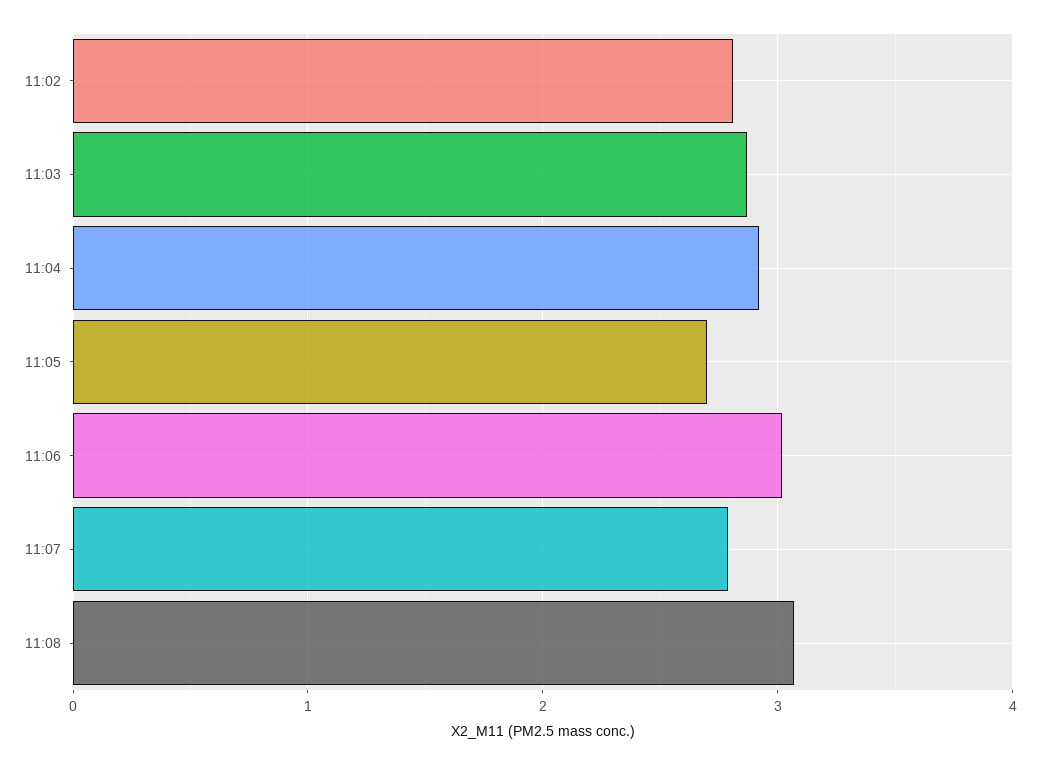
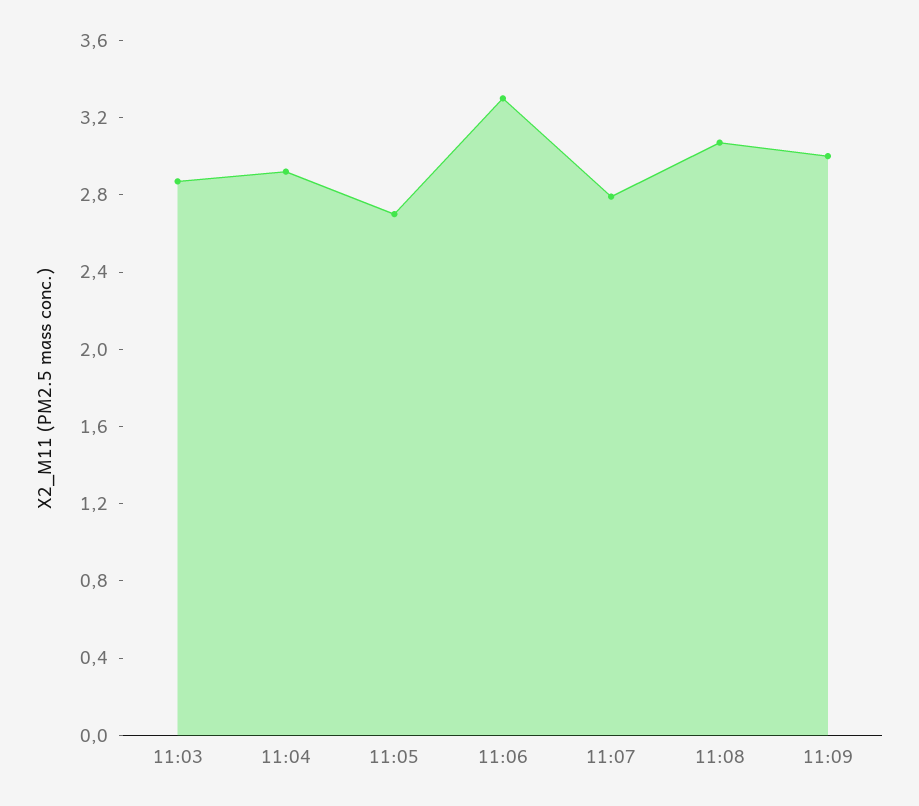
11:02: 2.8 -> none
11:06: 3 -> 3.3
11:09: none -> 3

